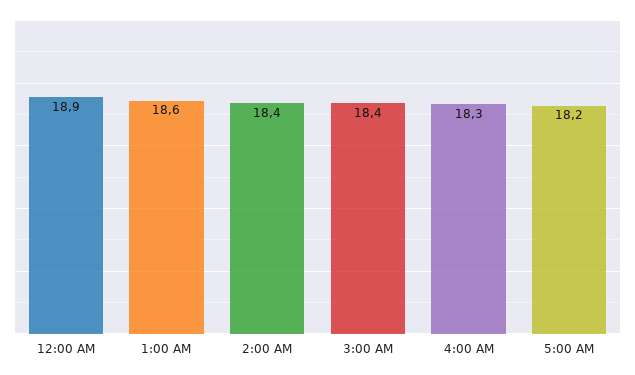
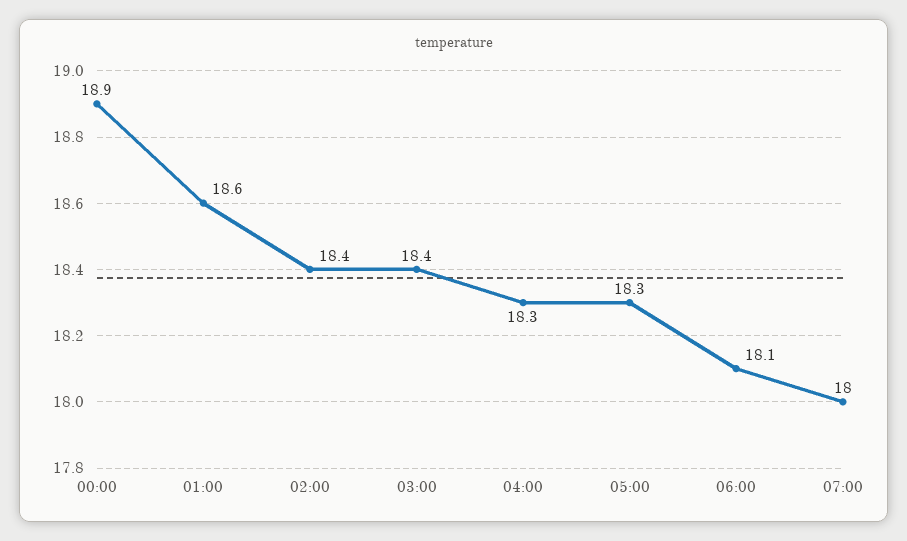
5:00 AM: 18.2 -> 18.3
06:00: none -> 18.1
07:00: none -> 18

